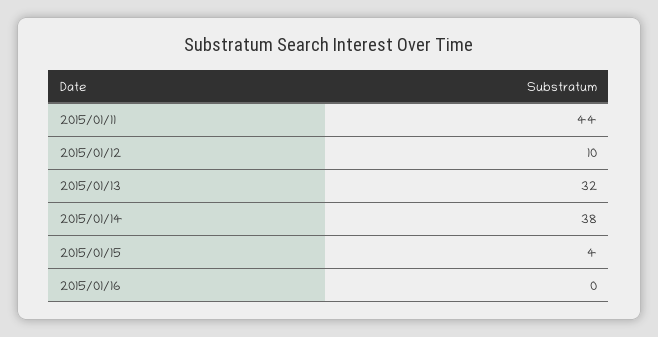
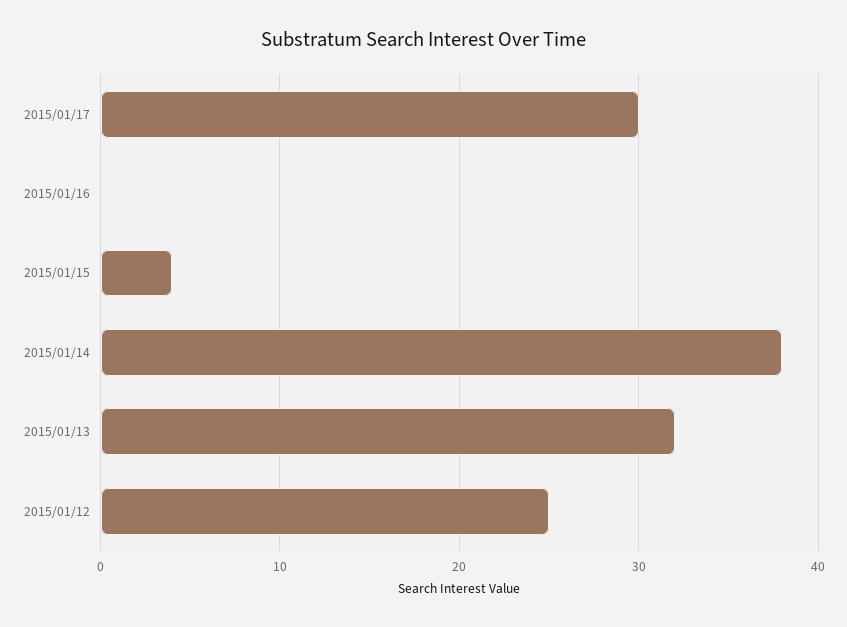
2015/01/11: 44 -> none
2015/01/12: 10 -> 25
2015/01/17: none -> 30

